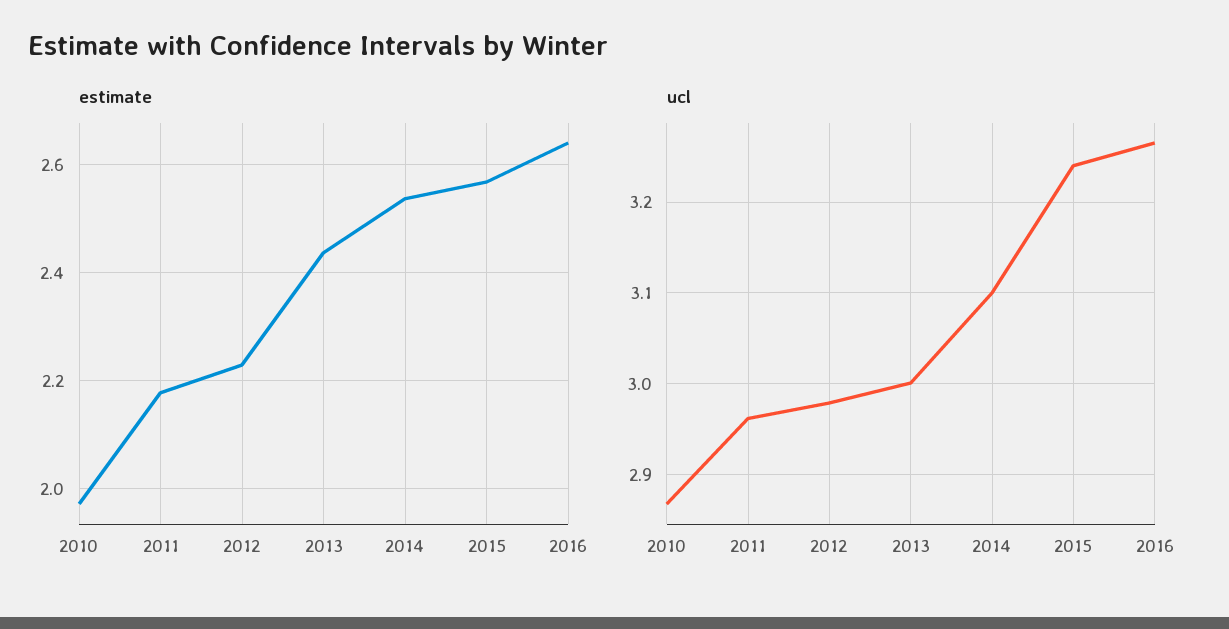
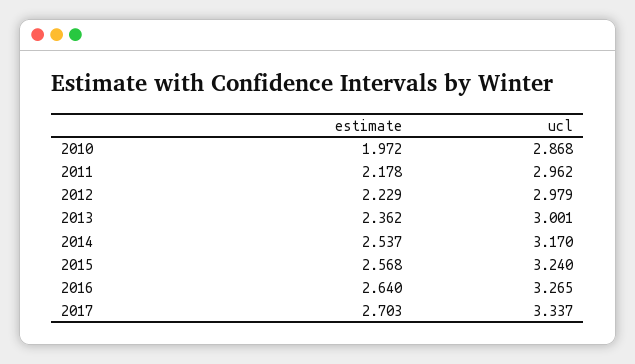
estimate, 2013: 2.44 -> 2.362
ucl, 2014: 3.1 -> 3.17
estimate, 2017: none -> 2.703
ucl, 2017: none -> 3.337

